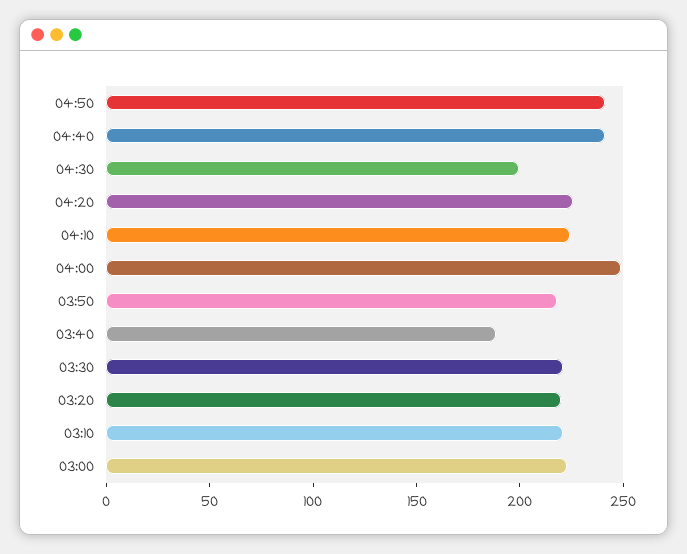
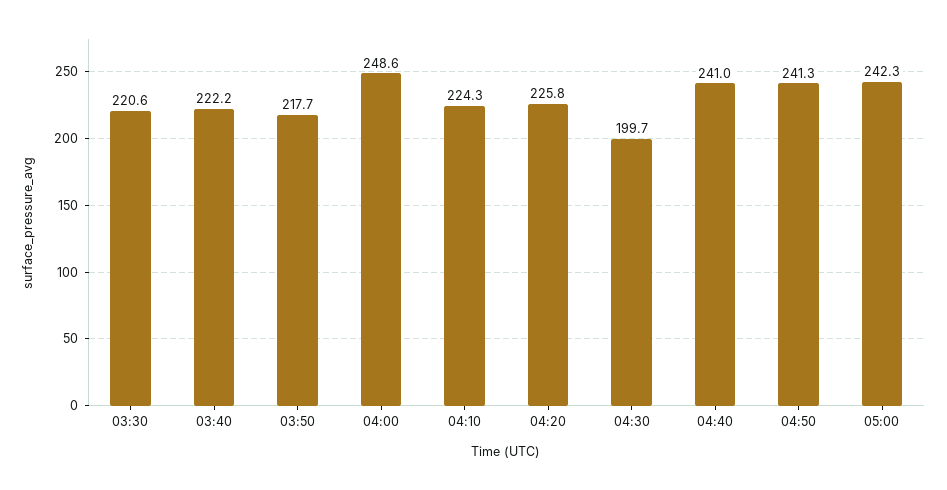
03:40: 190 -> 222.2
03:20: 220 -> none
03:10: 220 -> none
03:00: 220 -> none
05:00: none -> 242.3

